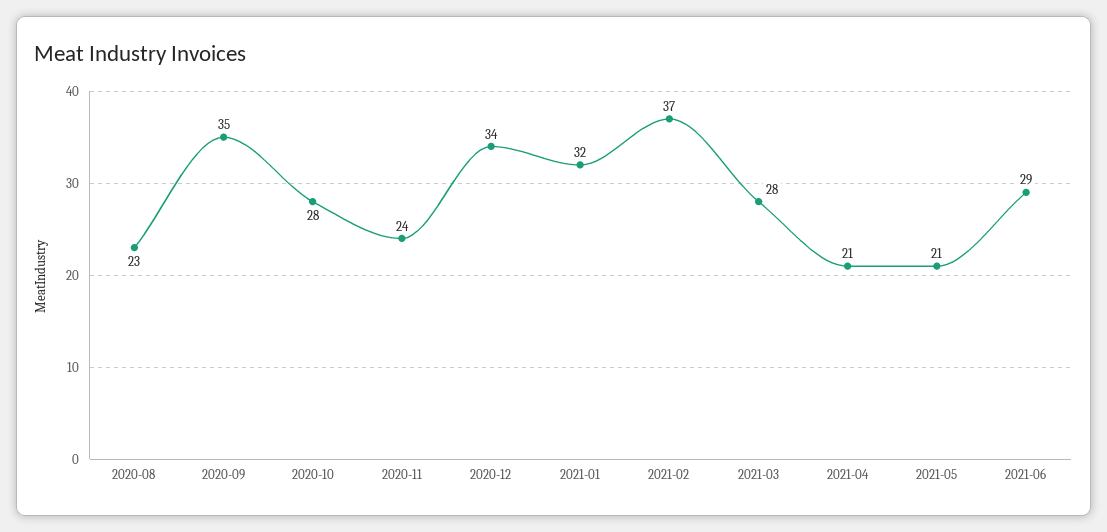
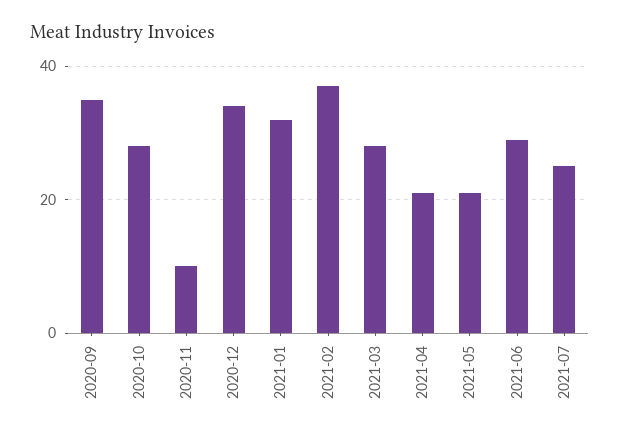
2020-08: 23 -> none
2020-11: 24 -> 10
2021-07: none -> 25

